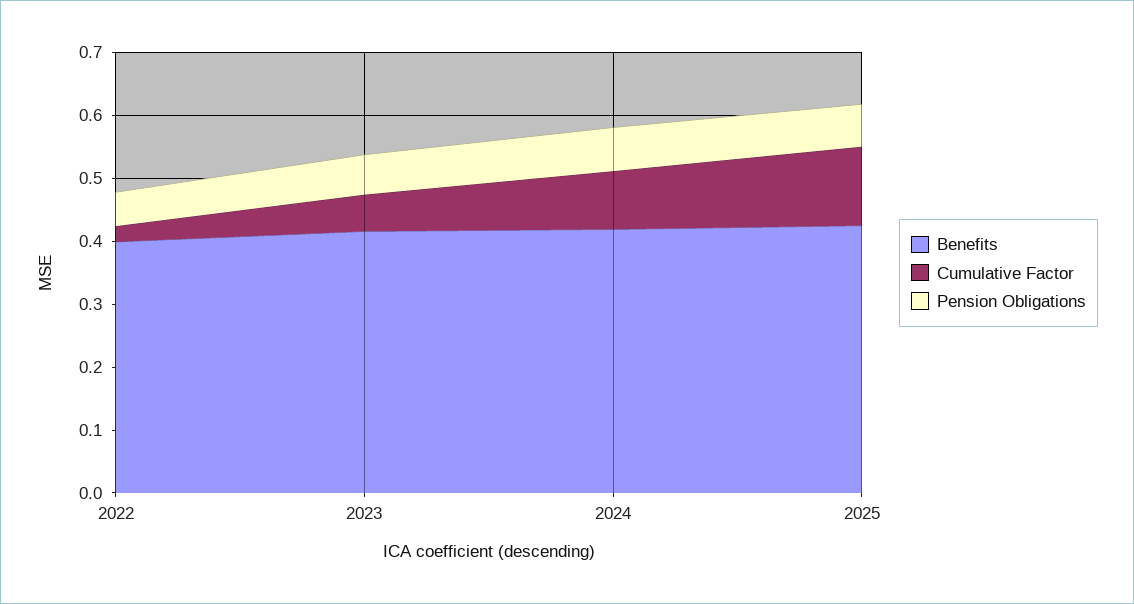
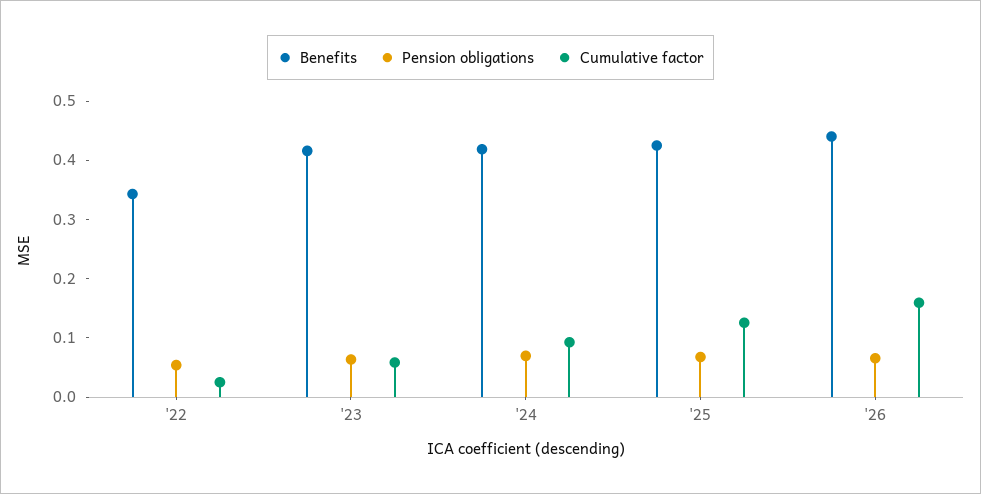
Benefits, 2022: 0.4 -> 0.34
Benefits, '26: none -> 0.44
Pension Obligations, '26: none -> 0.06
Cumulative Factor, '26: none -> 0.16

